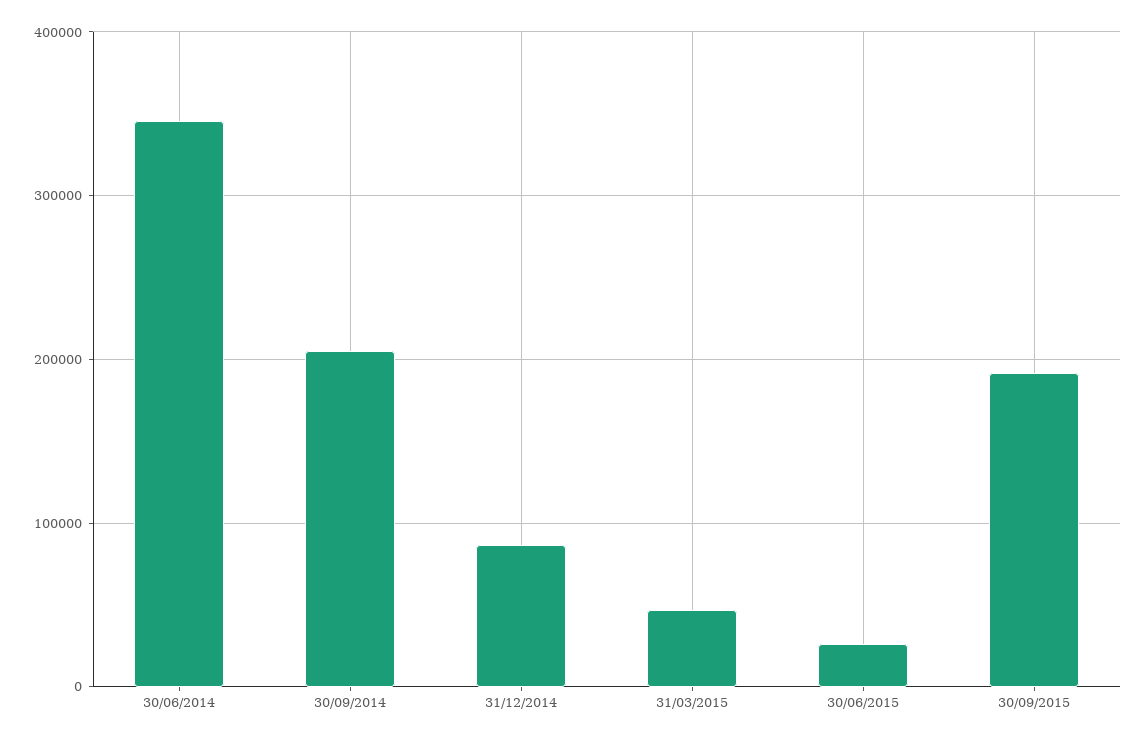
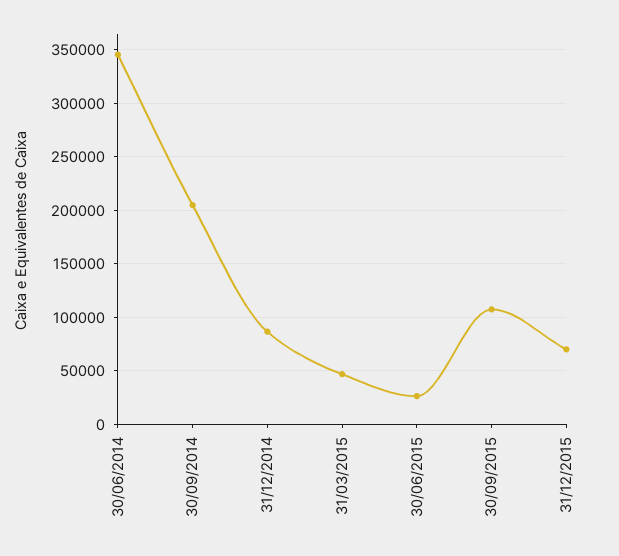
30/09/2015: 190000 -> 110000
31/12/2015: none -> 70000

